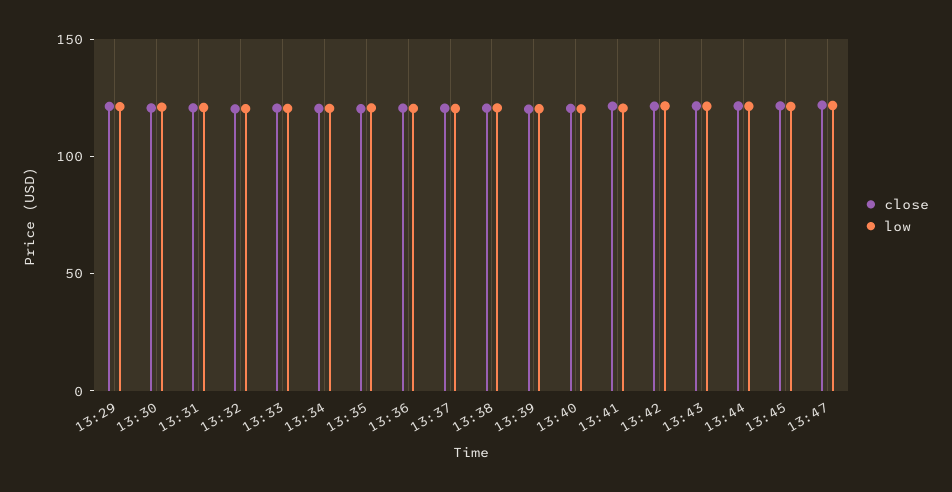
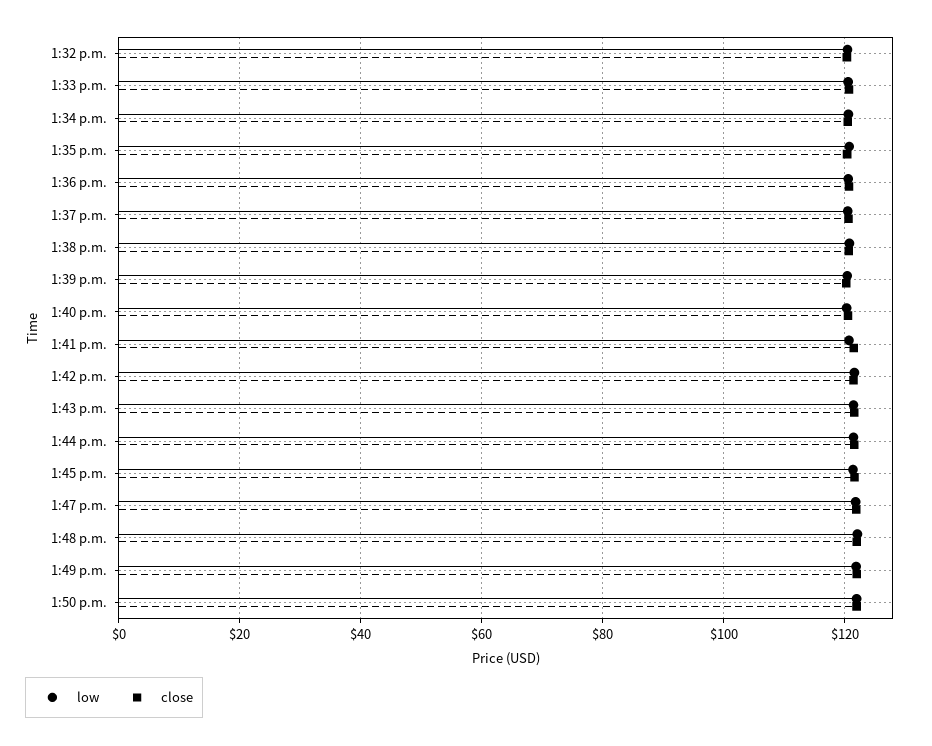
close, 13:29: 120 -> none
low, 13:29: 120 -> none
close, 13:30: 120 -> none
low, 13:30: 120 -> none
close, 13:31: 120 -> none
low, 13:31: 120 -> none
low, 1:48 p.m.: none -> 122
close, 1:48 p.m.: none -> 122
low, 1:49 p.m.: none -> 122
close, 1:49 p.m.: none -> 122
low, 1:50 p.m.: none -> 122
close, 1:50 p.m.: none -> 122

